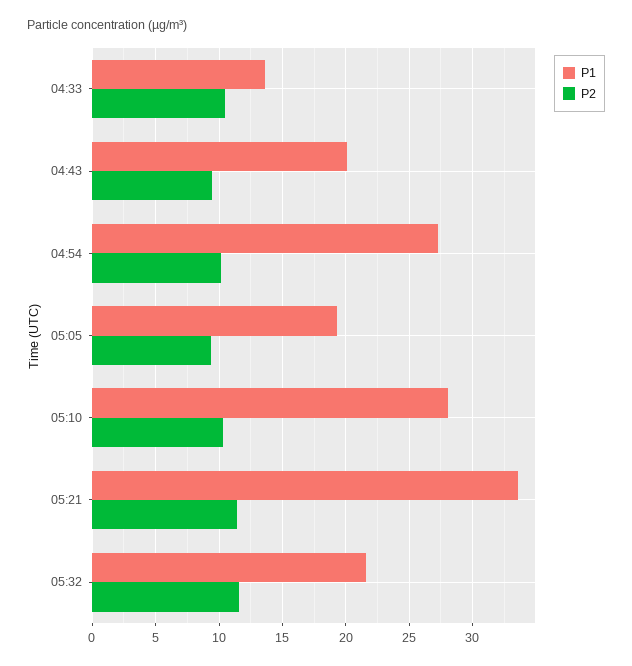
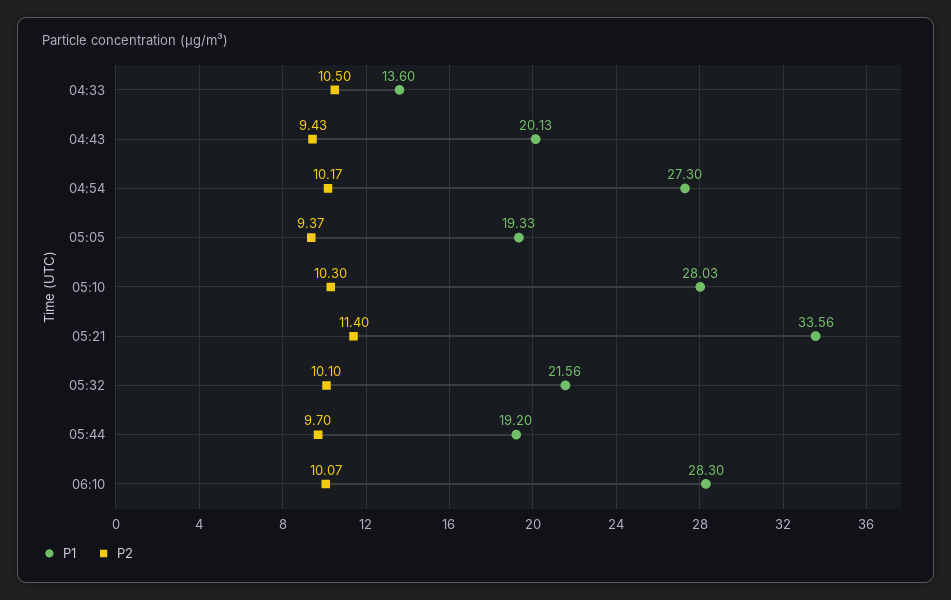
P2, 05:32: 11.5 -> 10.1
P1, 05:44: none -> 19.2
P2, 05:44: none -> 9.7
P1, 06:10: none -> 28.3
P2, 06:10: none -> 10.07

